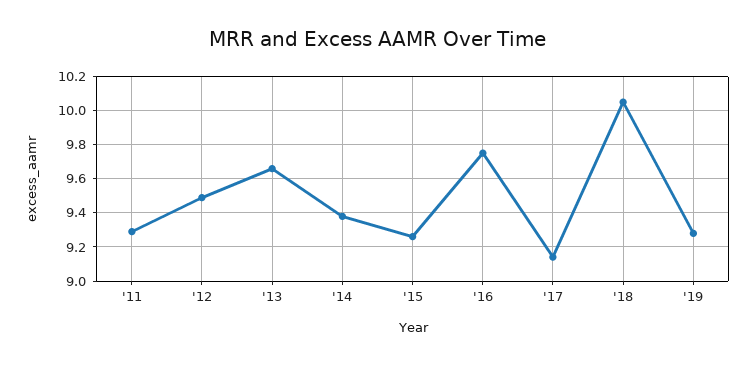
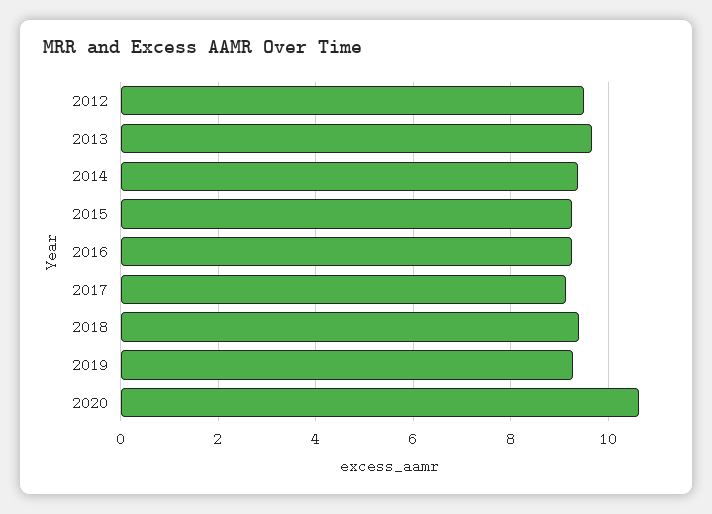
'11: 9.3 -> none
'16: 9.75 -> 9.2
'18: 10.05 -> 9.4
2020: none -> 10.6

